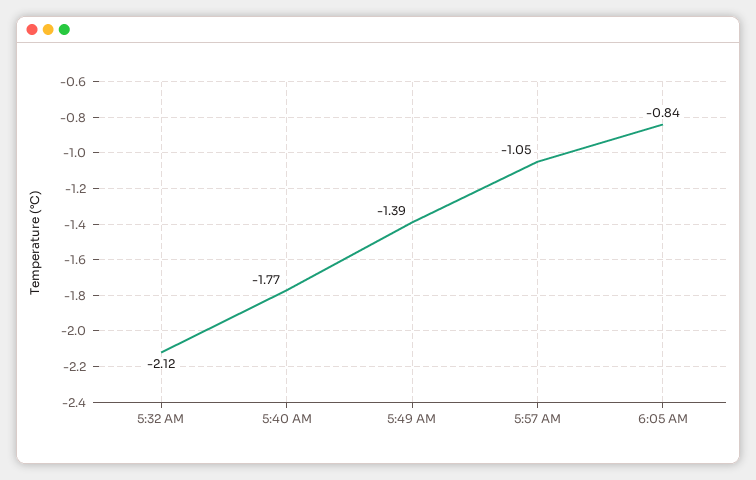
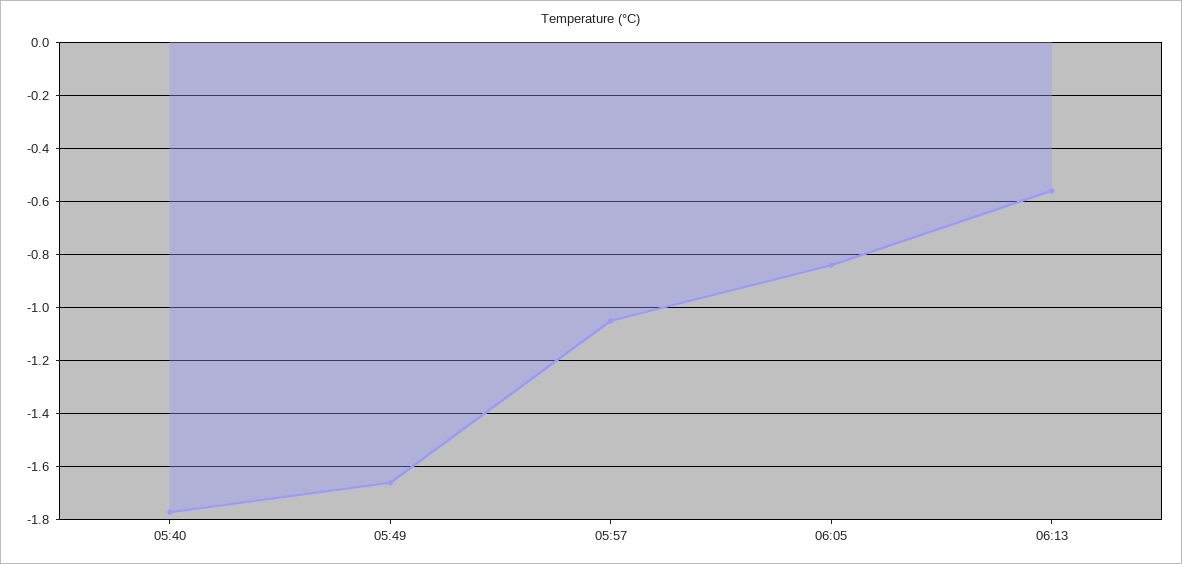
5:32 AM: -2.12 -> none
5:49 AM: -1.39 -> -1.65
06:13: none -> -0.55

